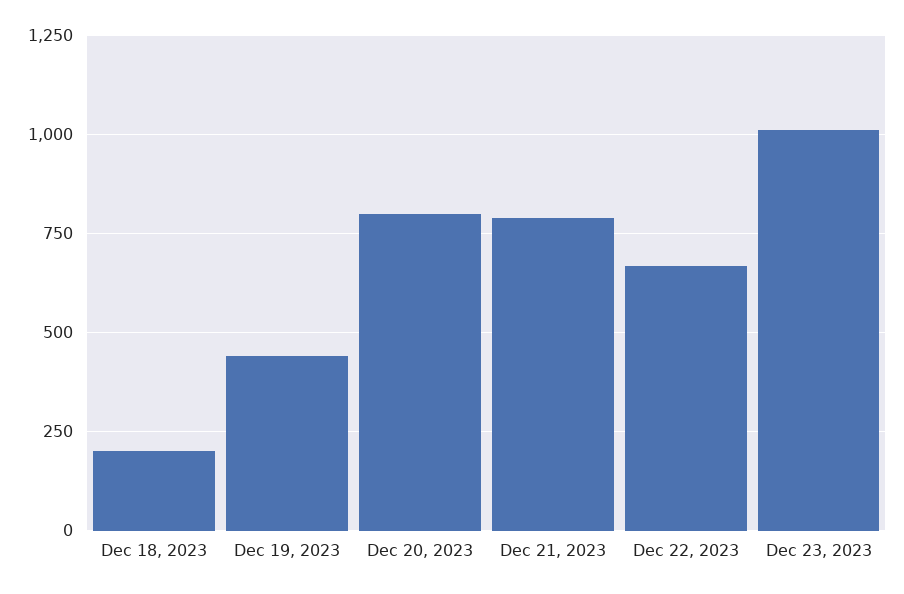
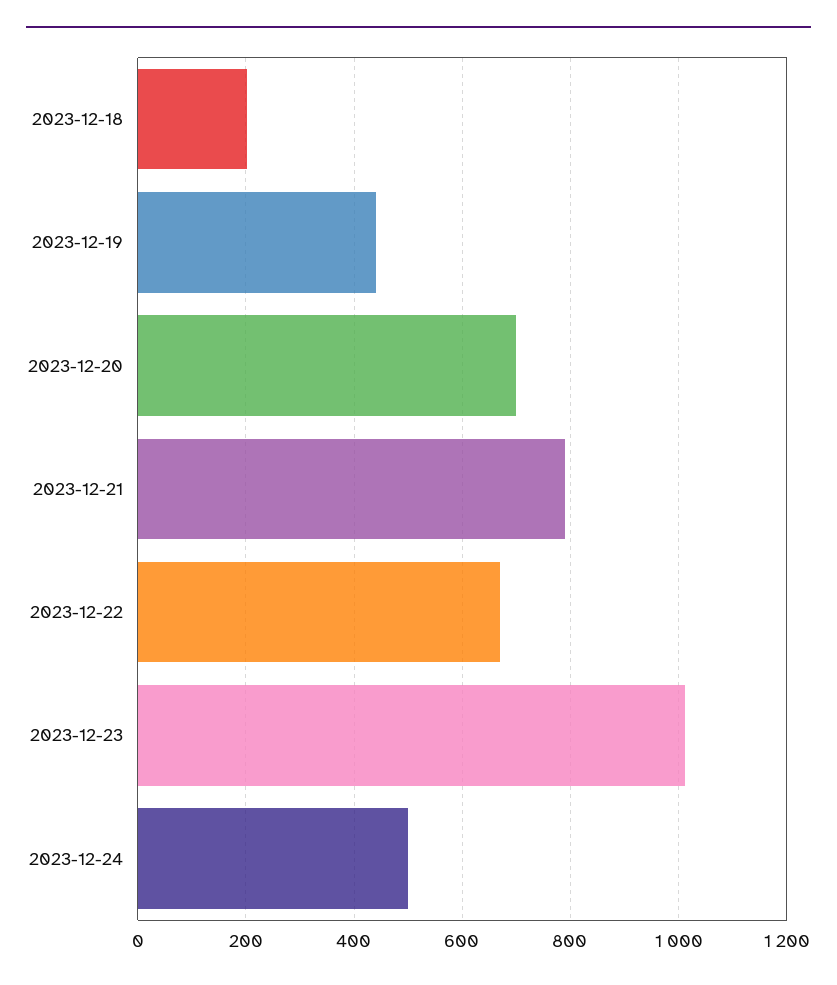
Dec 20, 2023: 800 -> 700
2023-12-24: none -> 500

